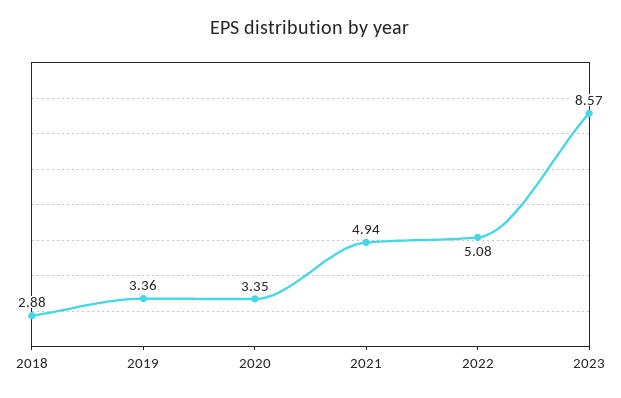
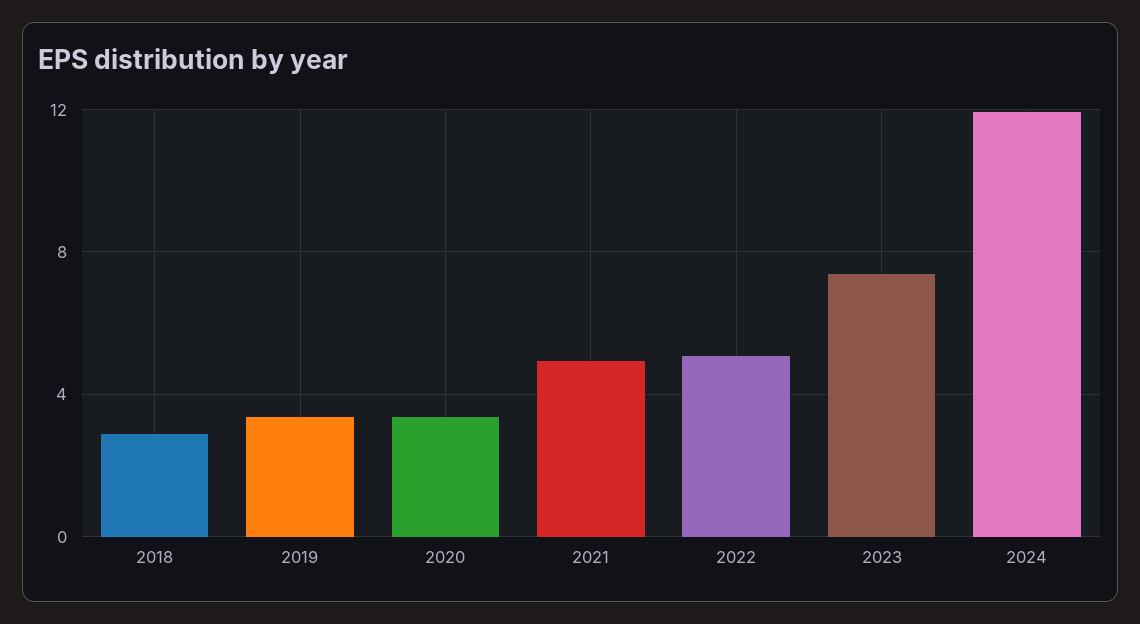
2023: 8.57 -> 7.5
2024: none -> 12

